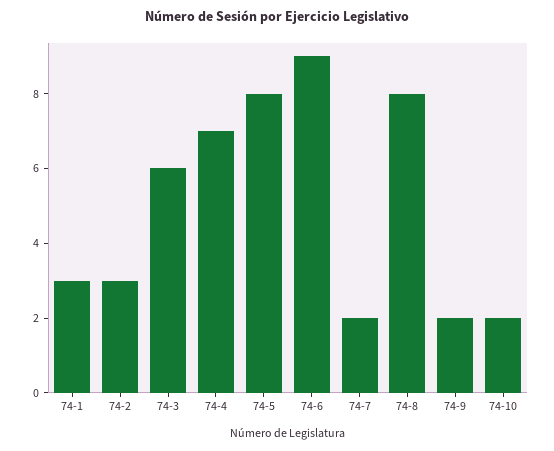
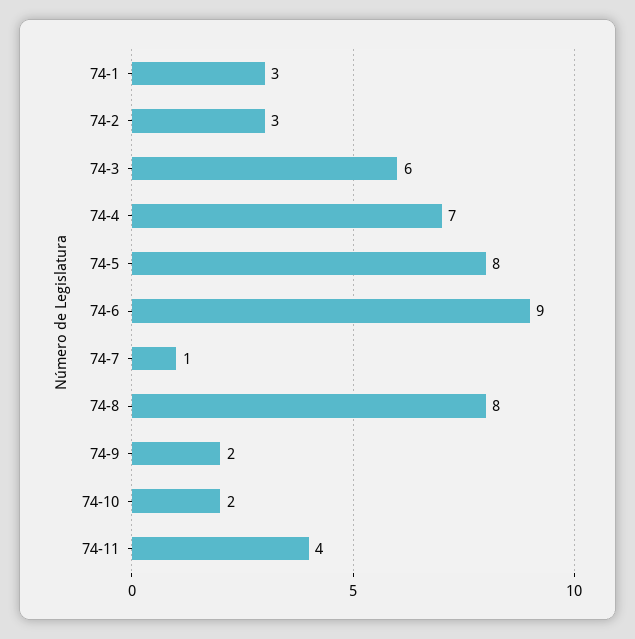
74-7: 2 -> 1
74-11: none -> 4

